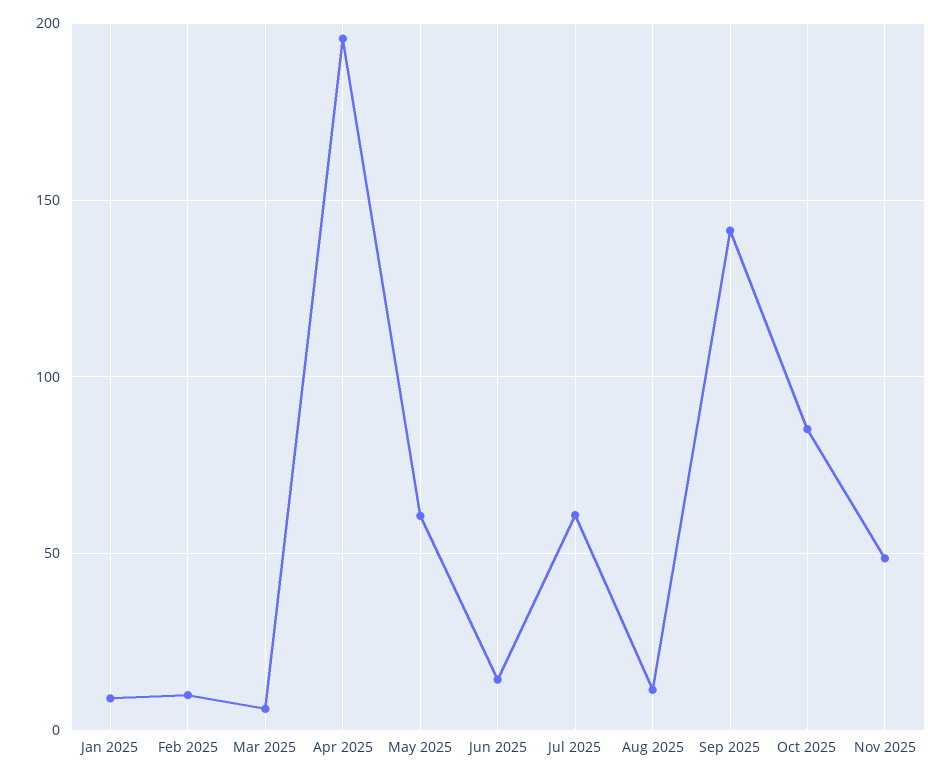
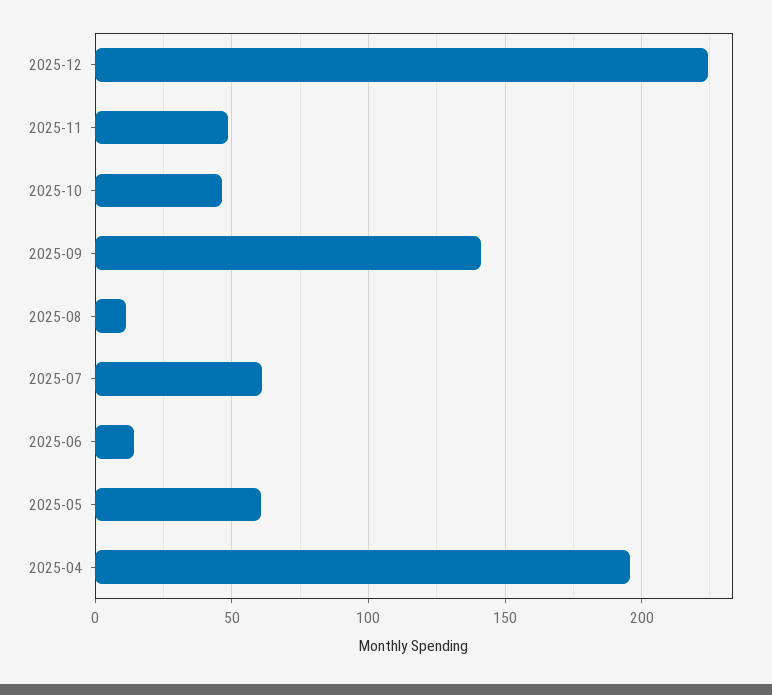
Jan 2025: 10 -> none
Feb 2025: 10 -> none
Mar 2025: 5 -> none
Oct 2025: 85 -> 45
2025-12: none -> 225

